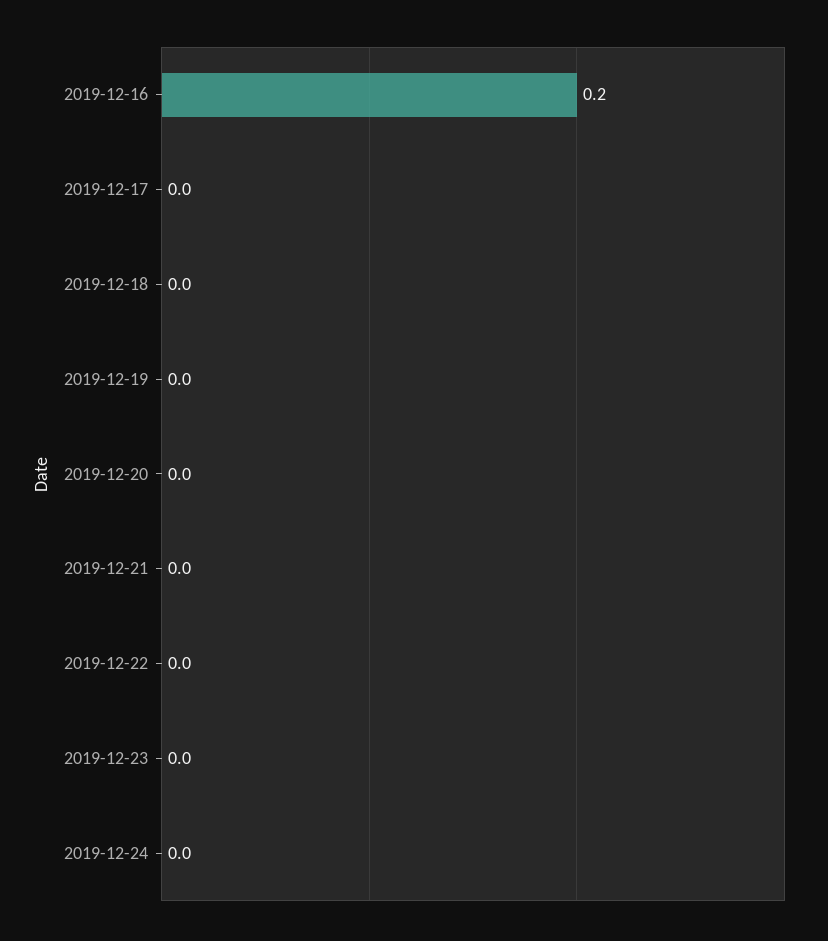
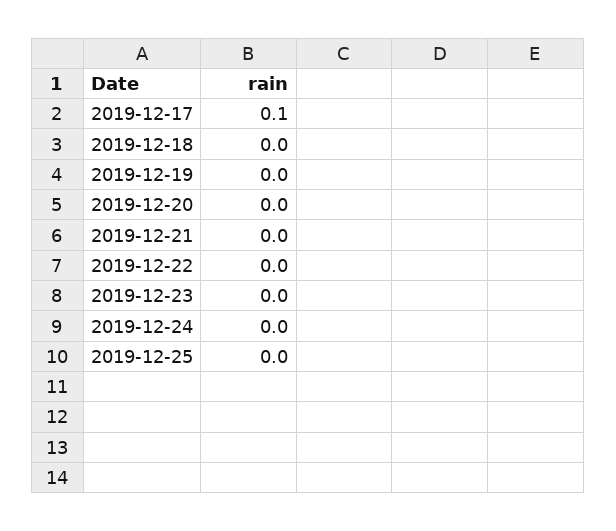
2019-12-16: 0.2 -> none
2019-12-17: 0 -> 0.1
2019-12-25: none -> 0

